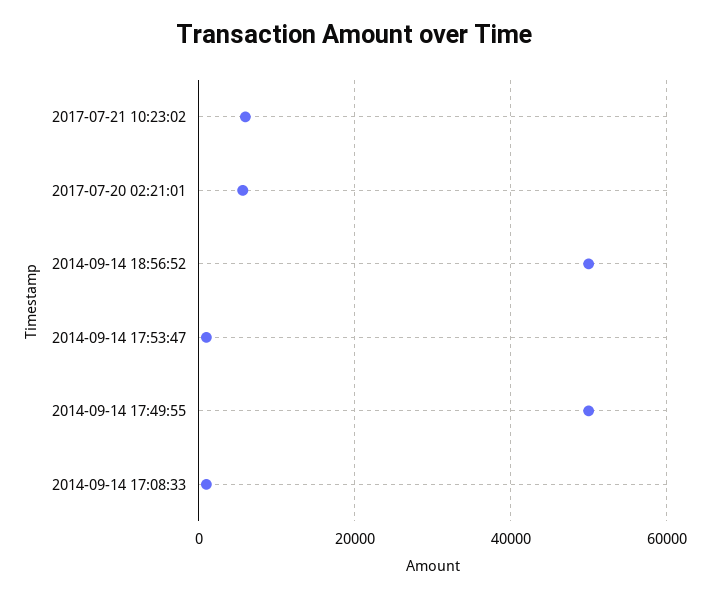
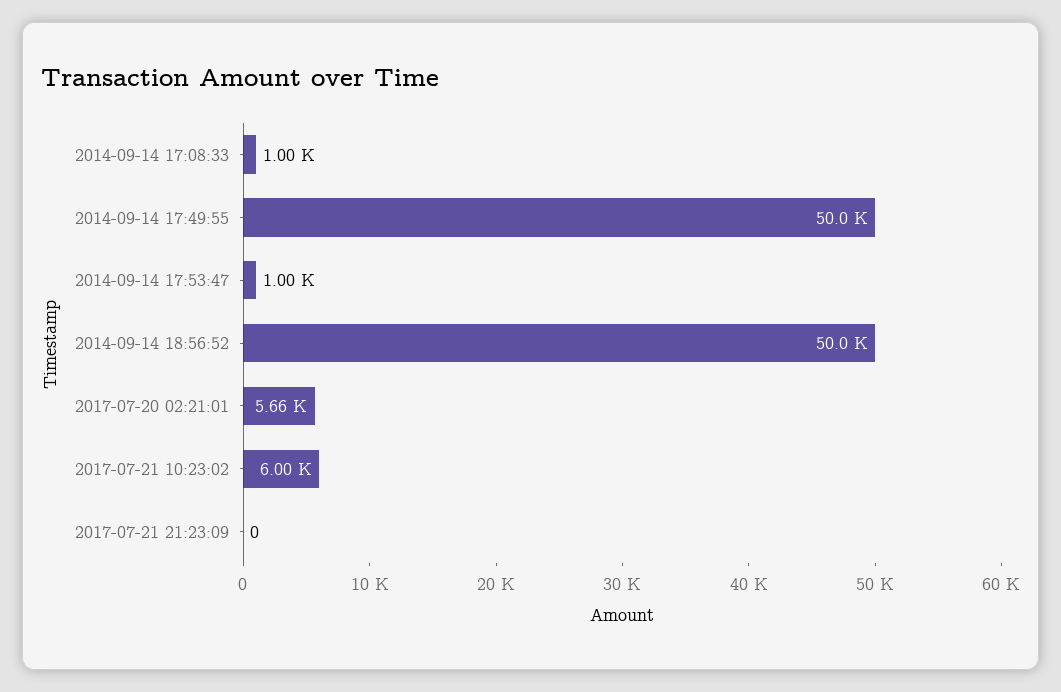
2017-07-21 21:23:09: none -> 0

